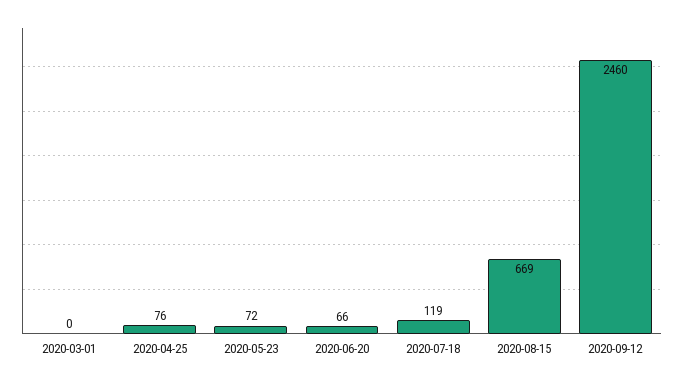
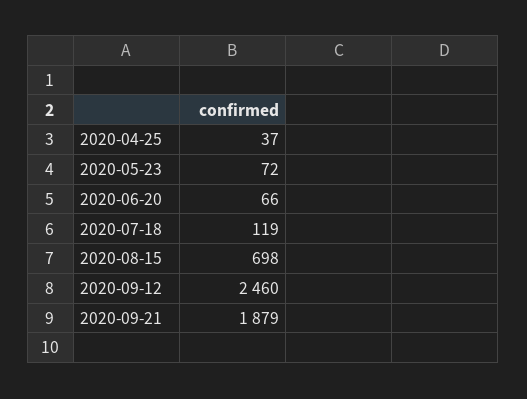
2020-03-01: 0 -> none
2020-04-25: 76 -> 37
2020-08-15: 669 -> 698
2020-09-21: none -> 1879

